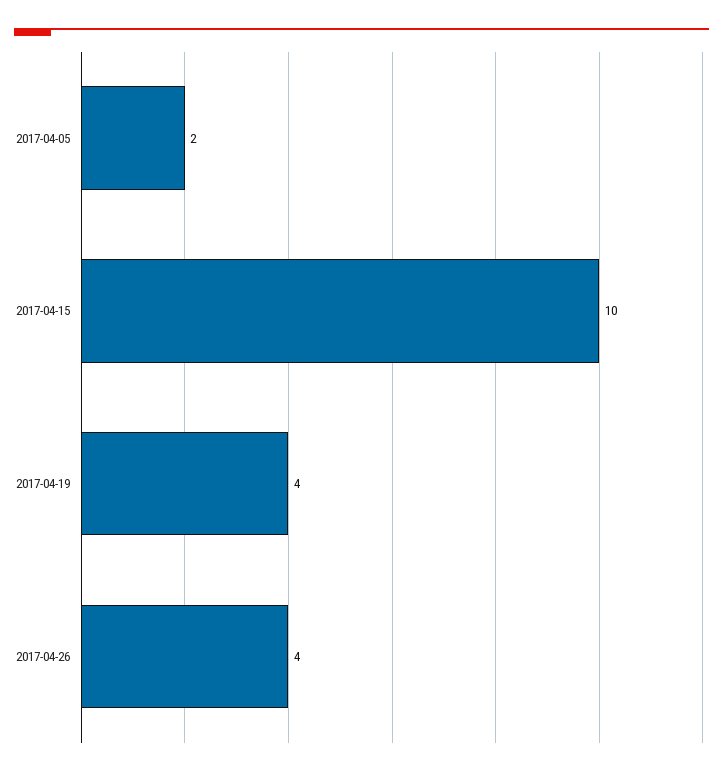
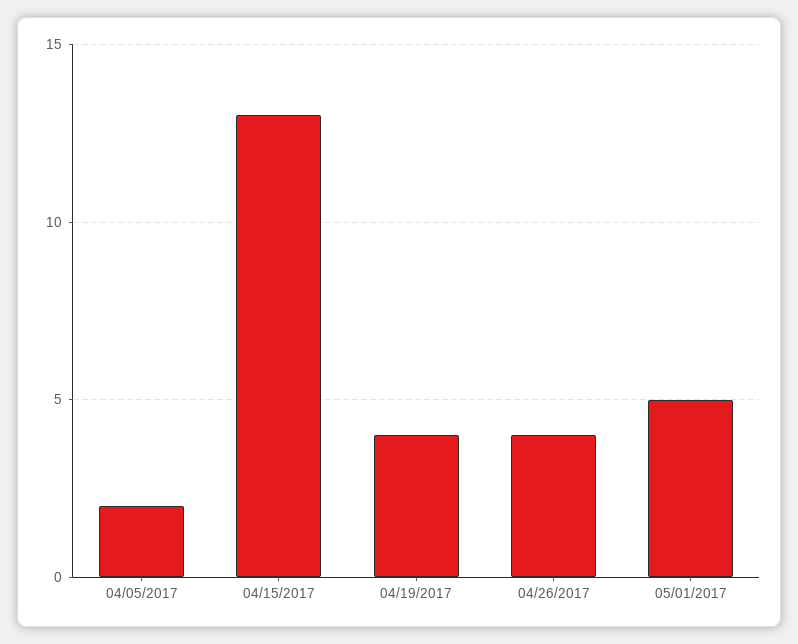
2017-04-15: 10 -> 13
05/01/2017: none -> 5

